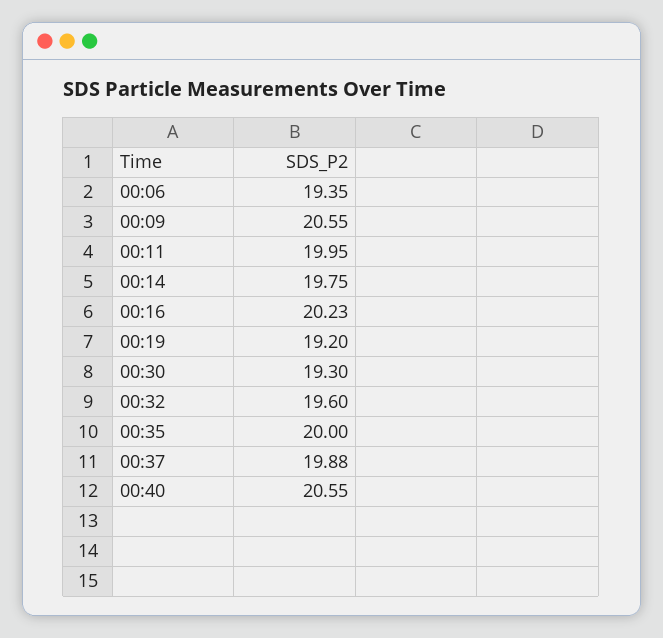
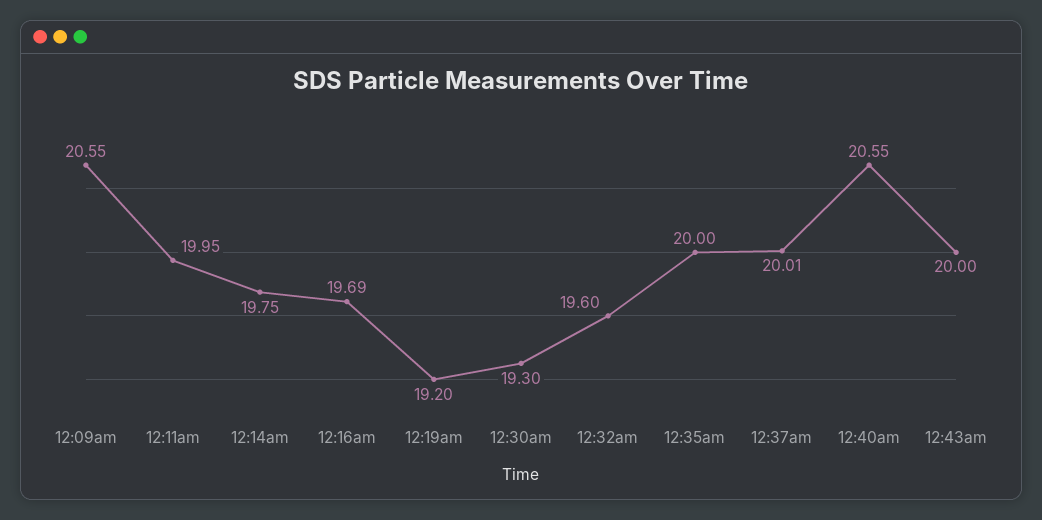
00:06: 19.35 -> none
00:16: 20.23 -> 19.69
00:37: 19.88 -> 20.01
12:43am: none -> 20

